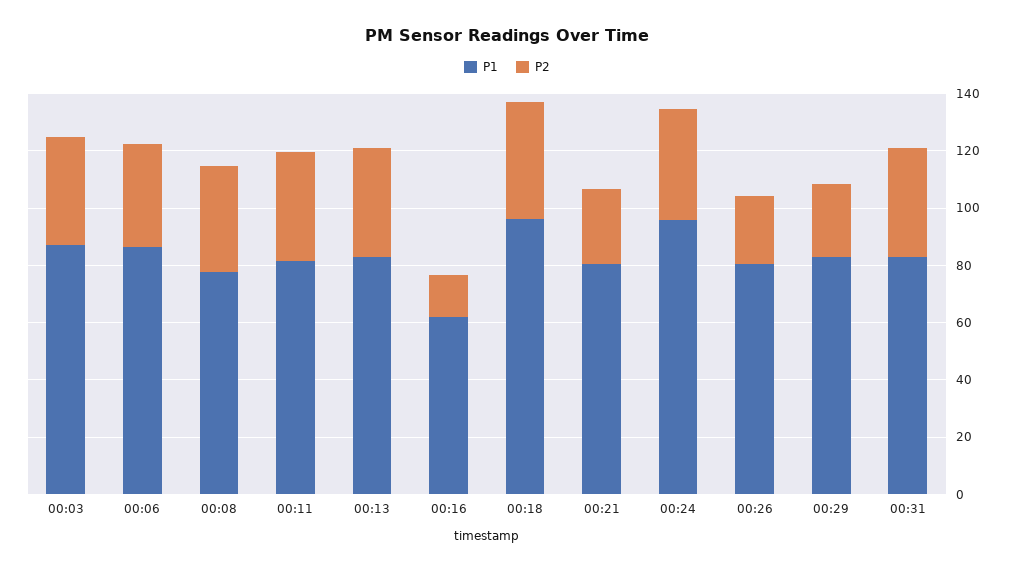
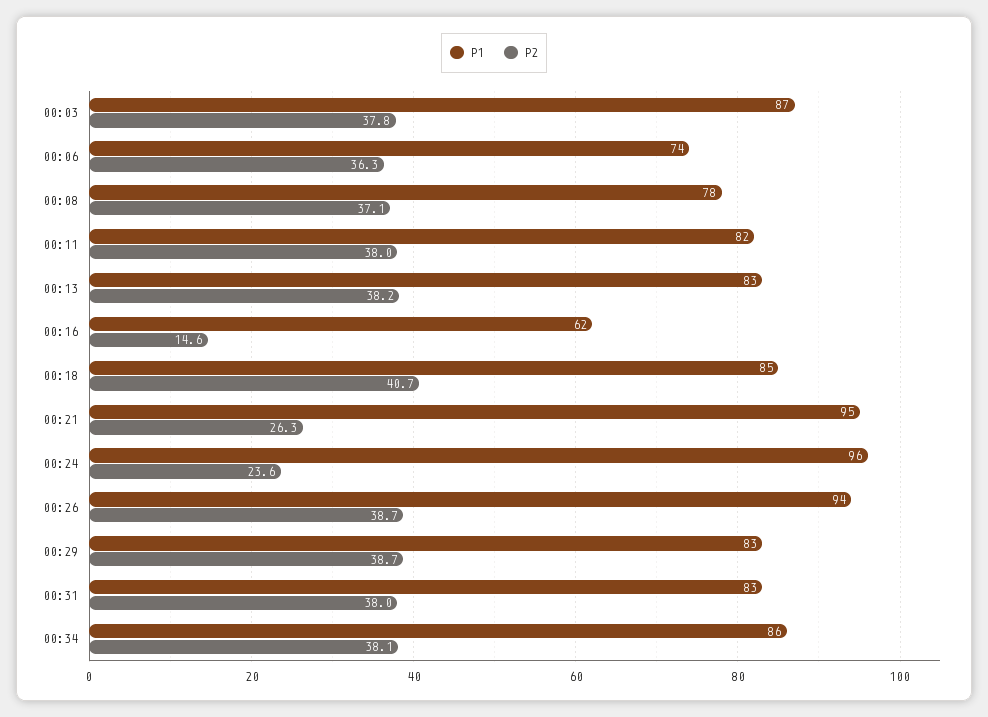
P1, 00:06: 85 -> 74
P1, 00:18: 95 -> 85
P1, 00:21: 80 -> 95
P2, 00:24: 40 -> 23.6
P1, 00:26: 80 -> 94
P2, 00:26: 25 -> 38.7
P2, 00:29: 25 -> 38.7
P1, 00:34: none -> 86
P2, 00:34: none -> 38.1

